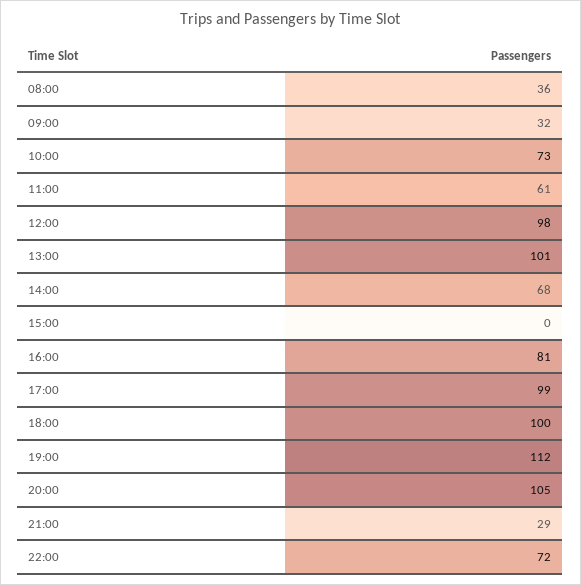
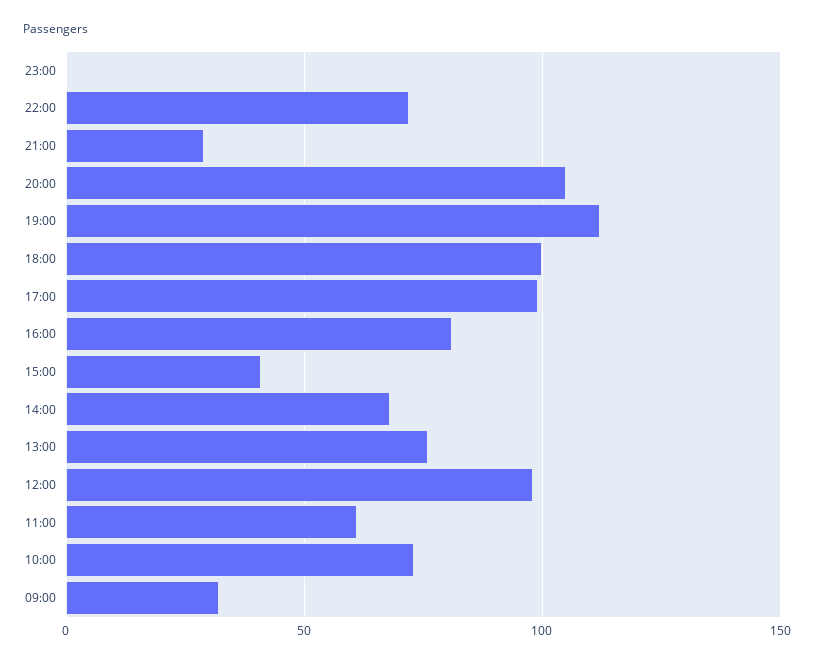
08:00: 36 -> none
13:00: 101 -> 75
15:00: 0 -> 40
23:00: none -> 0

